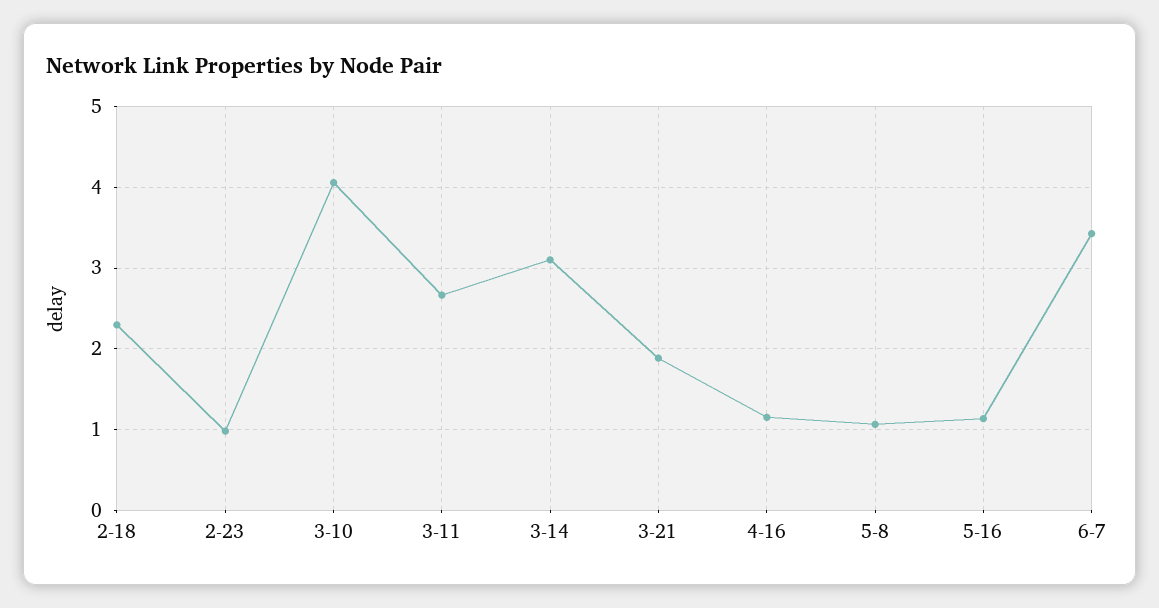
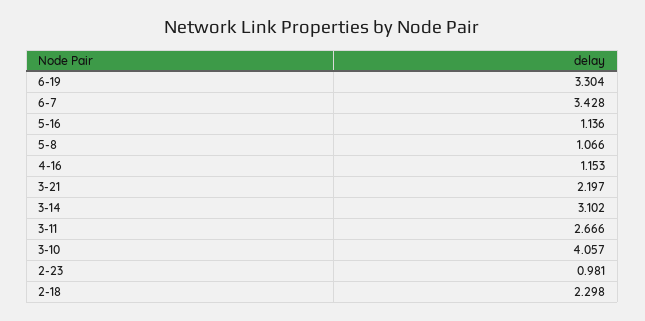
3-21: 1.9 -> 2.197
6-19: none -> 3.304

